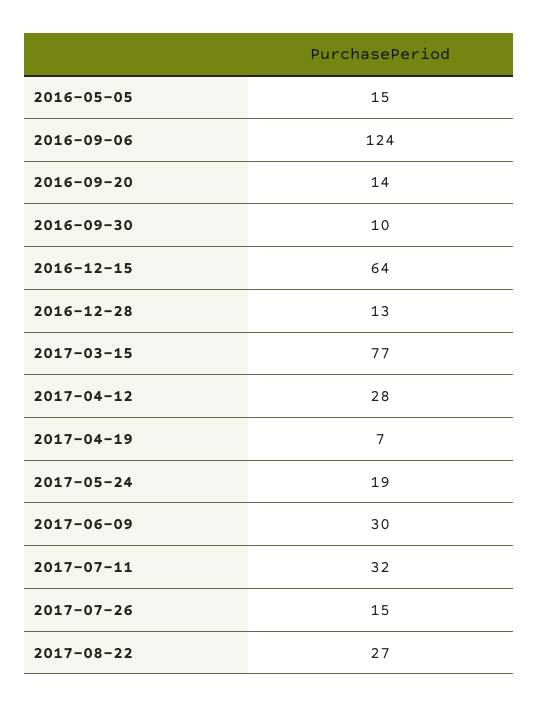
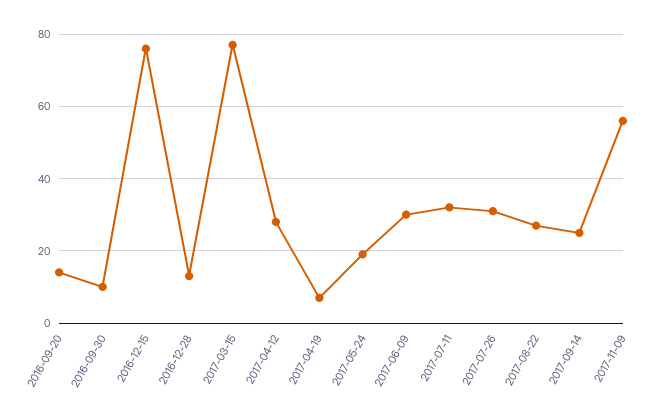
2016-05-05: 15 -> none
2016-09-06: 124 -> none
2016-12-15: 64 -> 75
2017-07-26: 15 -> 30
2017-09-14: none -> 25
2017-11-09: none -> 55

